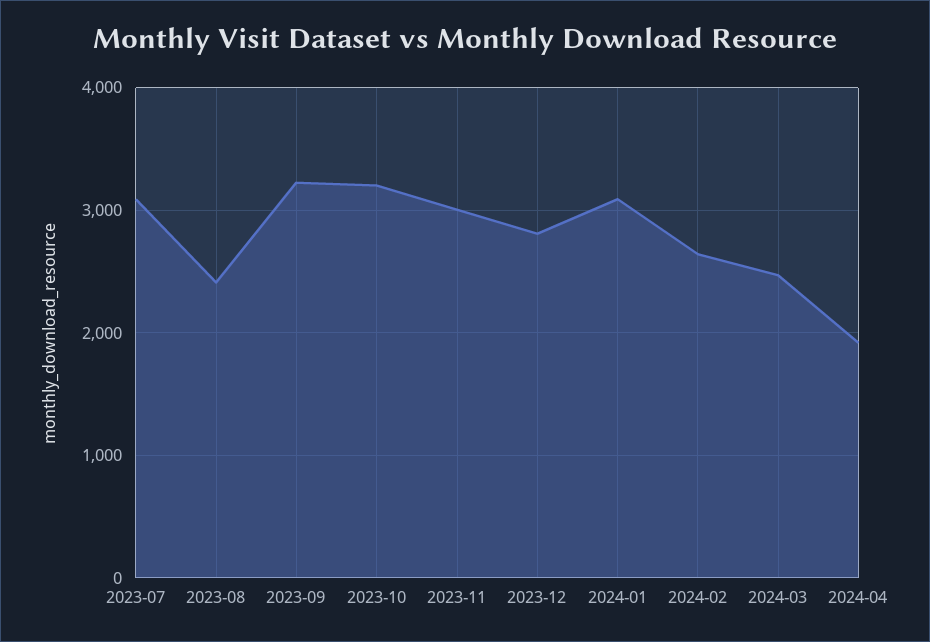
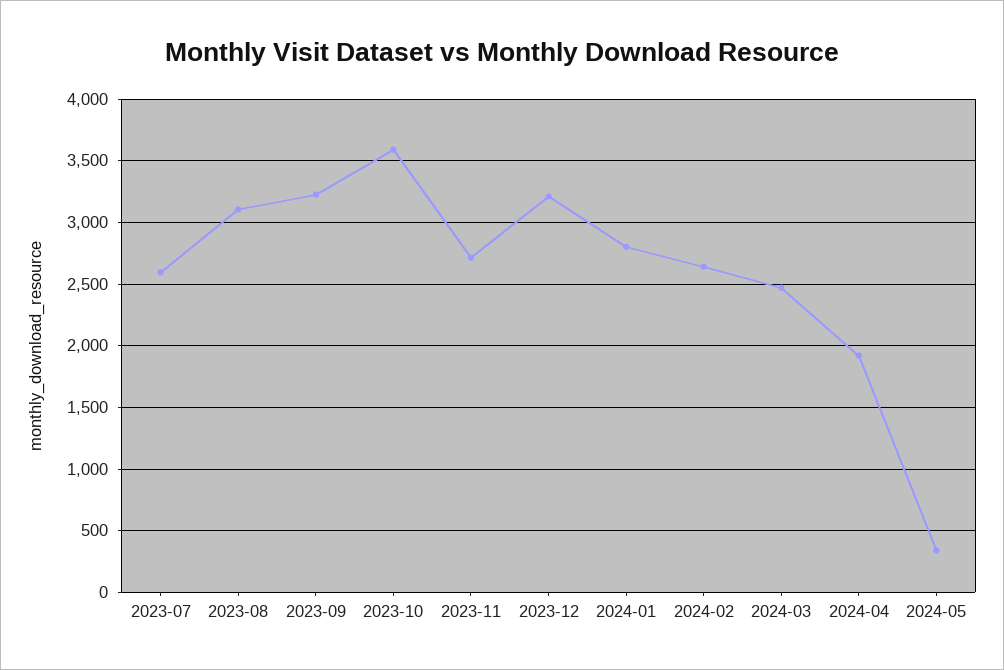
2023-07: 3100 -> 2600
2023-08: 2400 -> 3100
2023-10: 3200 -> 3600
2023-11: 3000 -> 2700
2023-12: 2800 -> 3200
2024-01: 3100 -> 2800
2024-05: none -> 350

